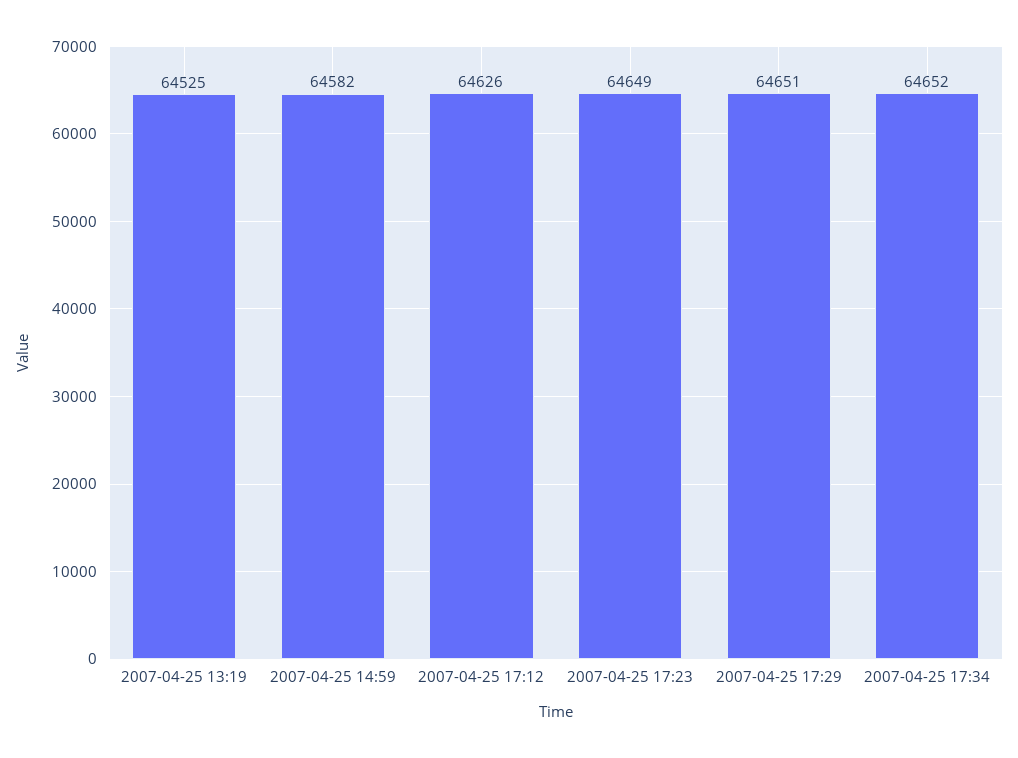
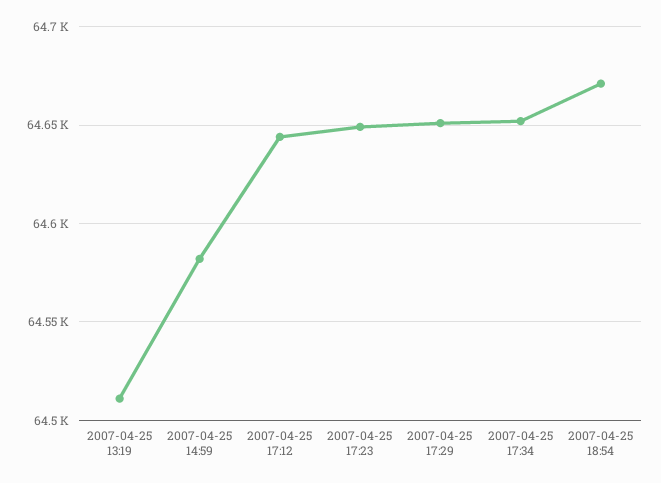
2007-04-25 13:19: 64525 -> 64510
2007-04-25 17:12: 64626 -> 64645
2007-04-25 18:54: none -> 64670

